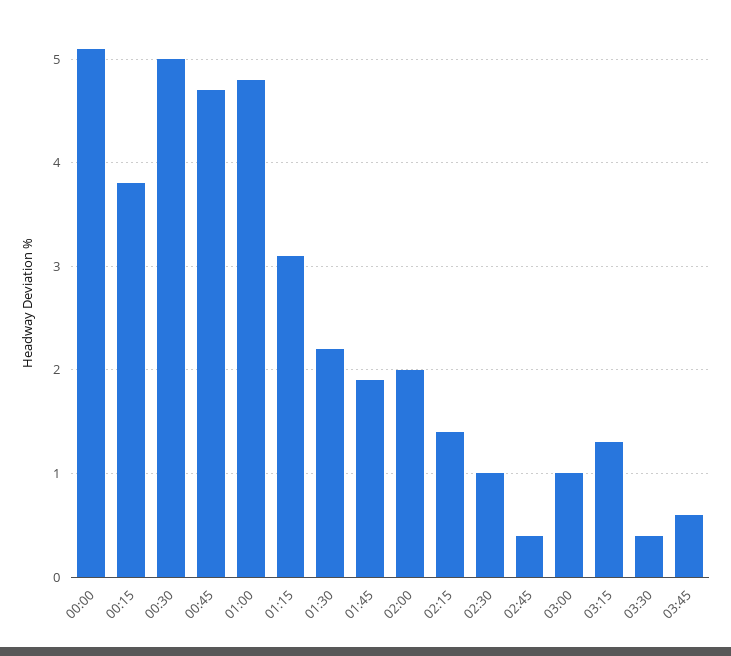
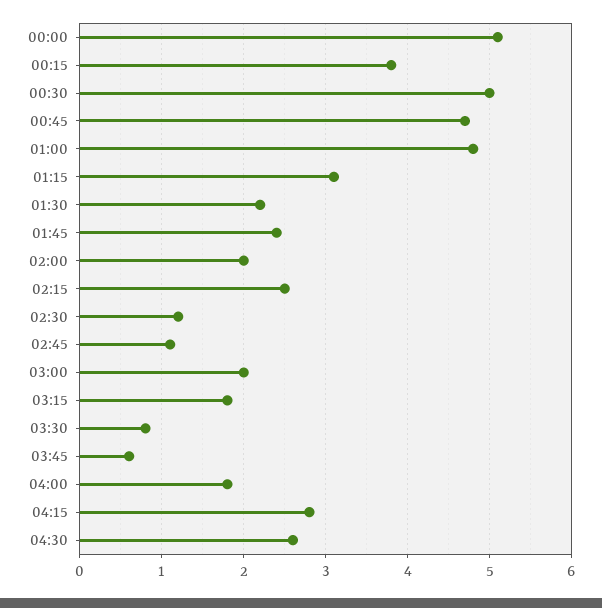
01:45: 1.9 -> 2.4
02:15: 1.4 -> 2.5
02:30: 1 -> 1.2
02:45: 0.4 -> 1.1
03:00: 1 -> 2
03:15: 1.3 -> 1.8
03:30: 0.4 -> 0.8
04:00: none -> 1.8
04:15: none -> 2.8
04:30: none -> 2.6

